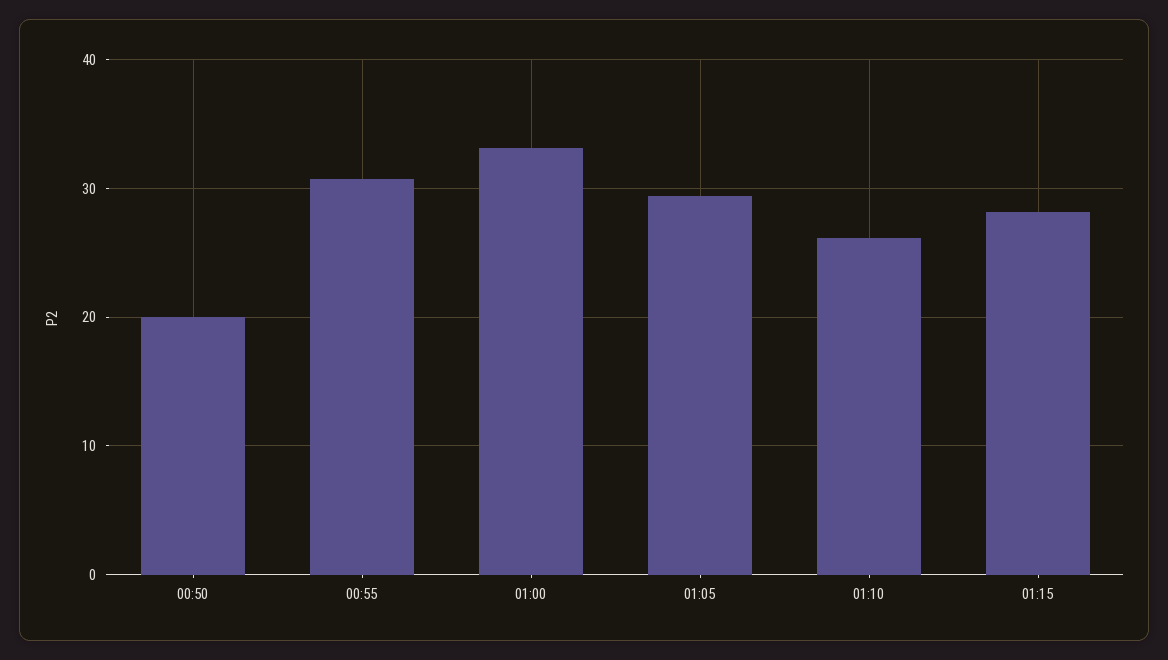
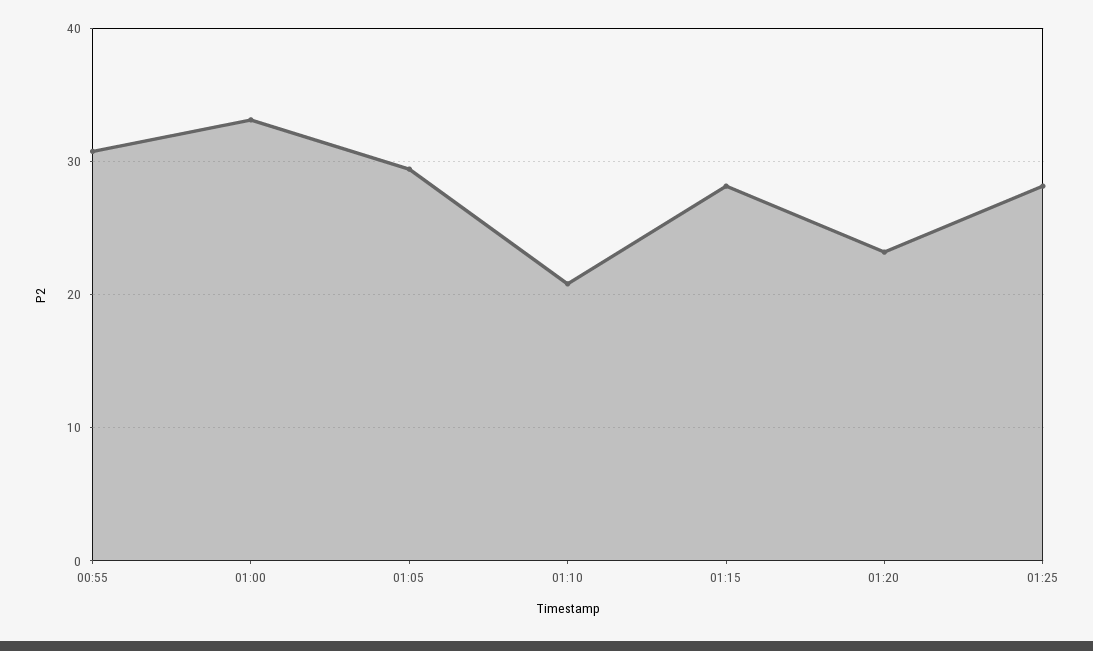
00:50: 20 -> none
01:10: 26 -> 21
01:20: none -> 23
01:25: none -> 28

